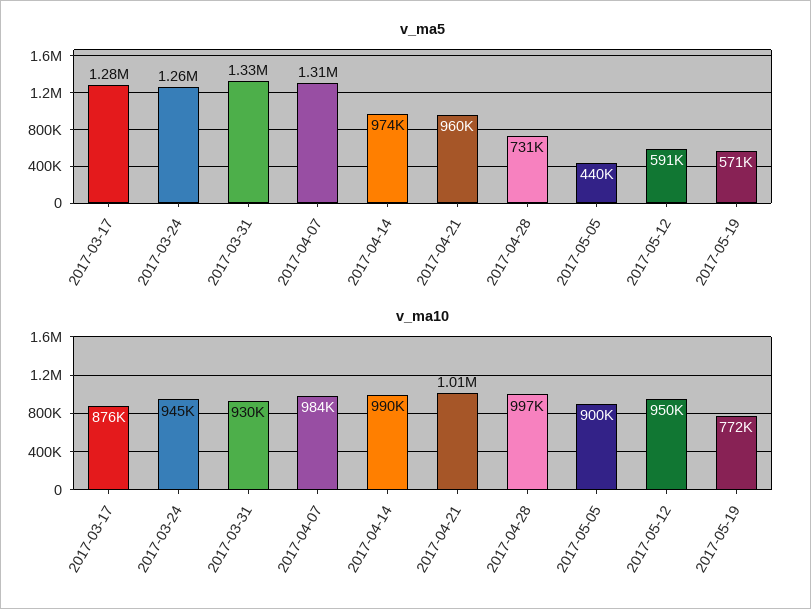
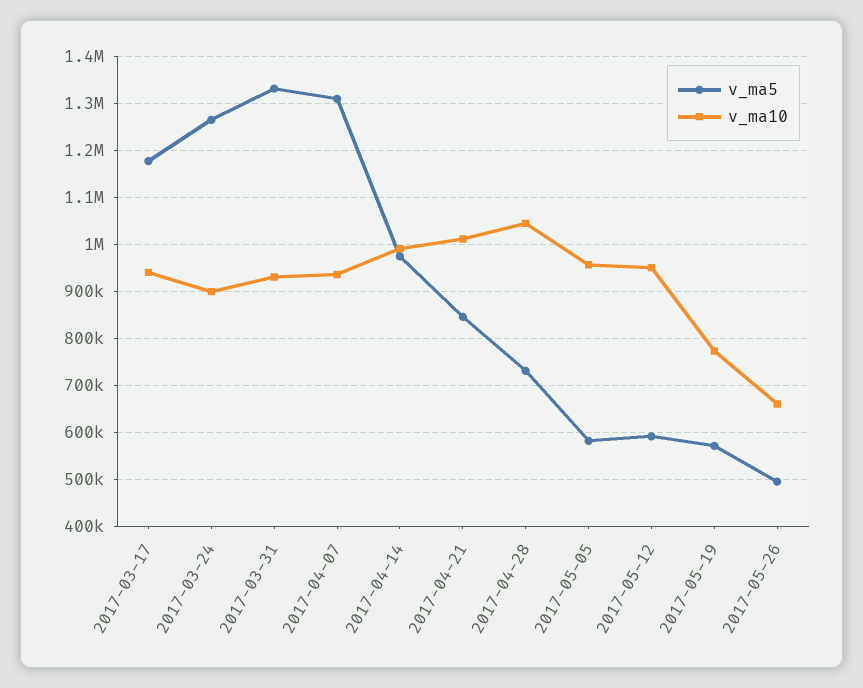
v_ma5, 2017-03-17: 1280000 -> 1180000
v_ma5, 2017-04-21: 960000 -> 840000
v_ma5, 2017-05-05: 440000 -> 580000
v_ma10, 2017-03-17: 876000 -> 940000
v_ma10, 2017-03-24: 945000 -> 900000
v_ma10, 2017-04-07: 984000 -> 940000
v_ma10, 2017-04-28: 997000 -> 1040000
v_ma10, 2017-05-05: 900000 -> 960000
v_ma5, 2017-05-26: none -> 500000
v_ma10, 2017-05-26: none -> 660000

